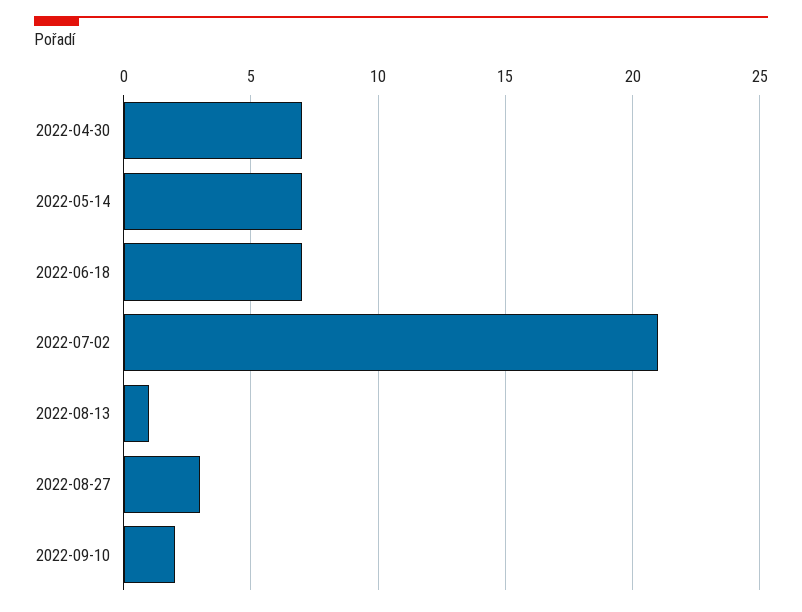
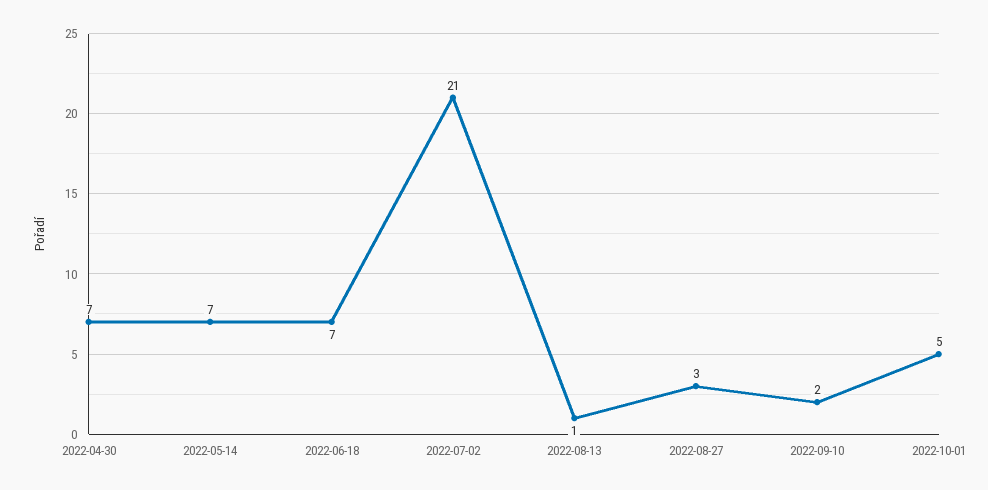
2022-10-01: none -> 5

